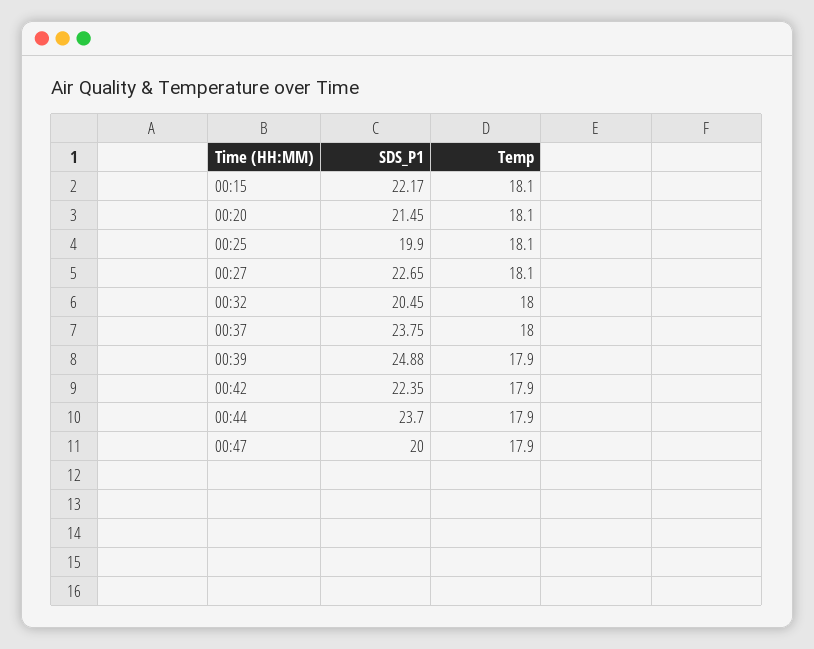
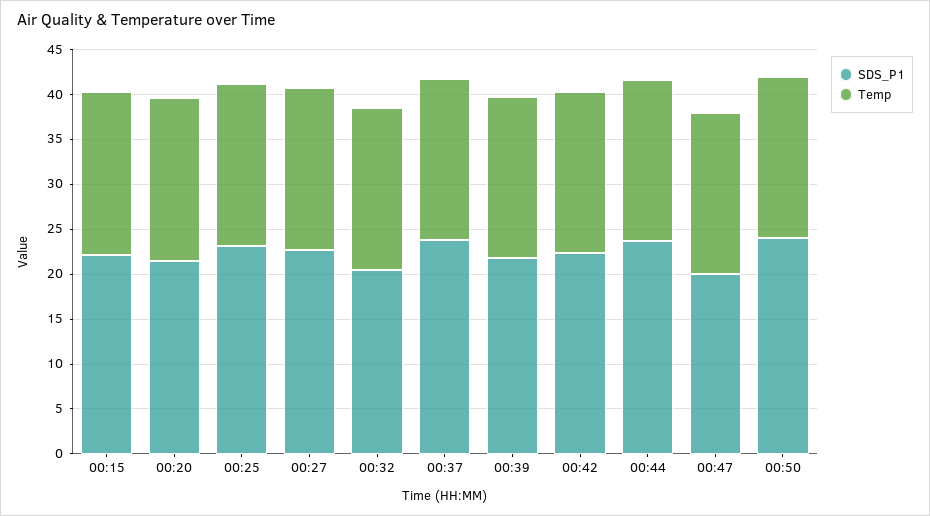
SDS_P1, 00:25: 19.9 -> 23
SDS_P1, 00:39: 24.88 -> 22
SDS_P1, 00:50: none -> 24
Temp, 00:50: none -> 18

